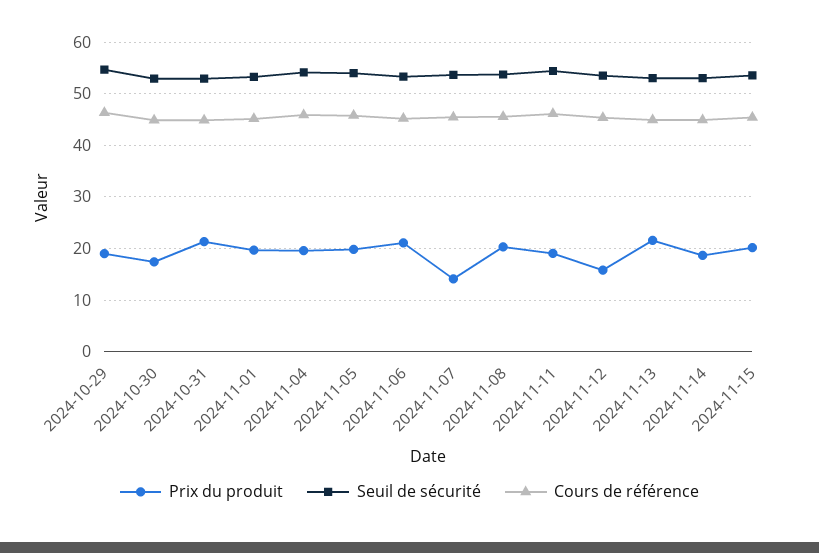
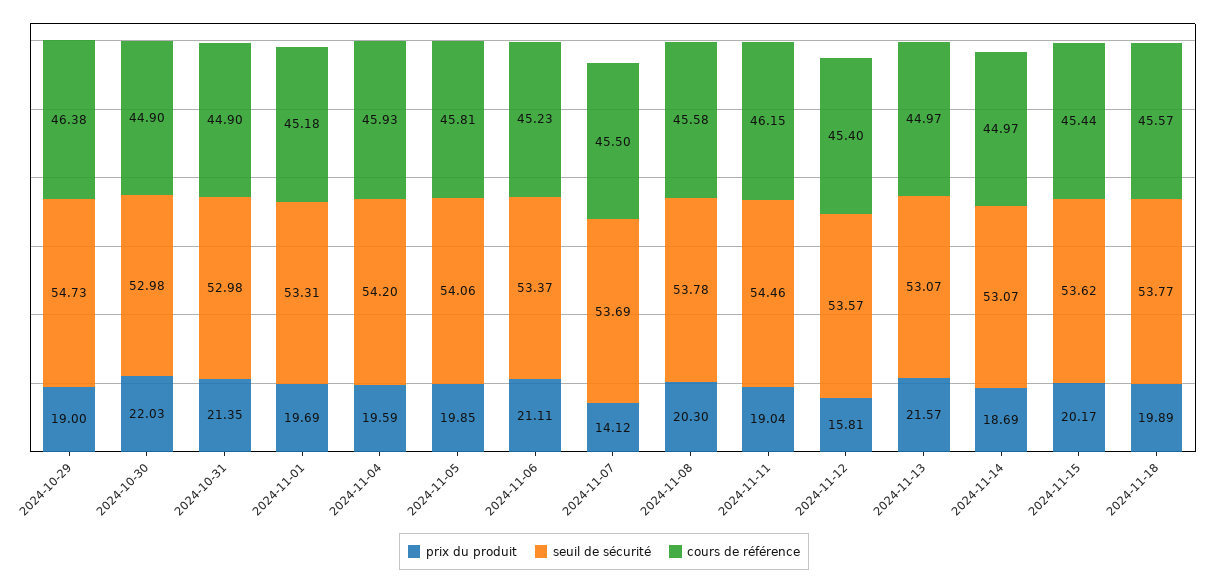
Prix du produit, 2024-10-30: 18 -> 22.03
Prix du produit, 2024-11-18: none -> 19.89
Seuil de sécurité, 2024-11-18: none -> 53.77
Cours de référence, 2024-11-18: none -> 45.57

